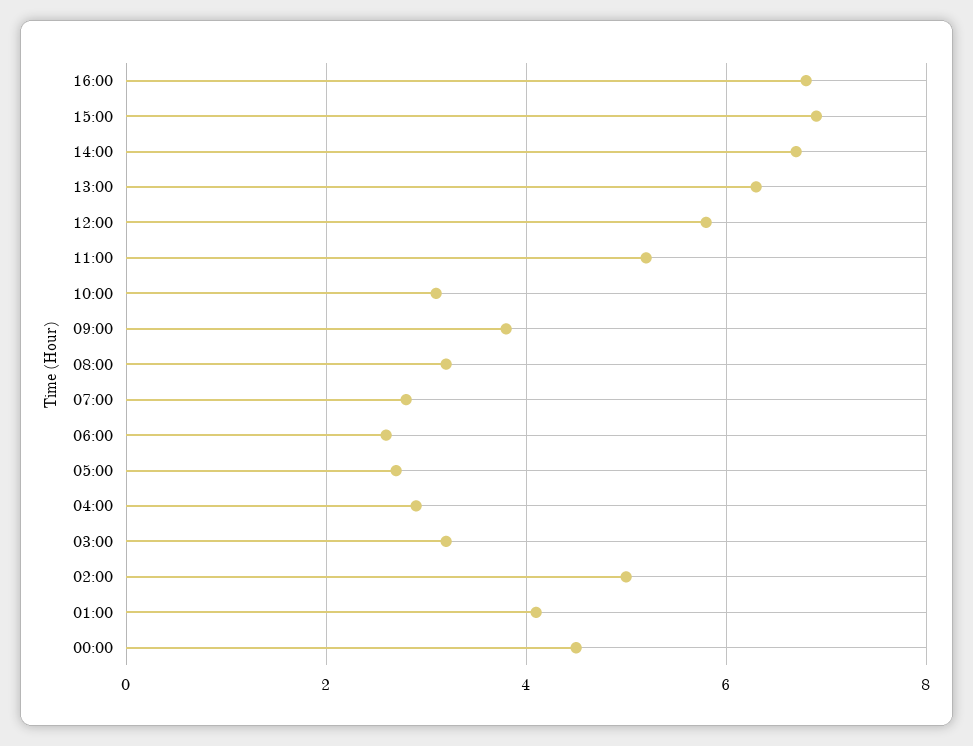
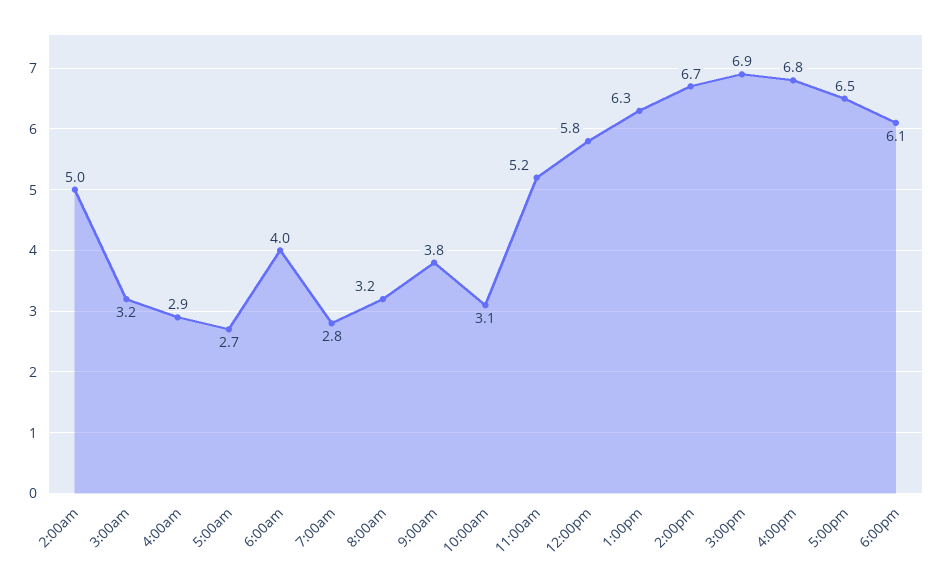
06:00: 2.5 -> 4
01:00: 4 -> none
00:00: 4.5 -> none
5:00pm: none -> 6.5
6:00pm: none -> 6.1

